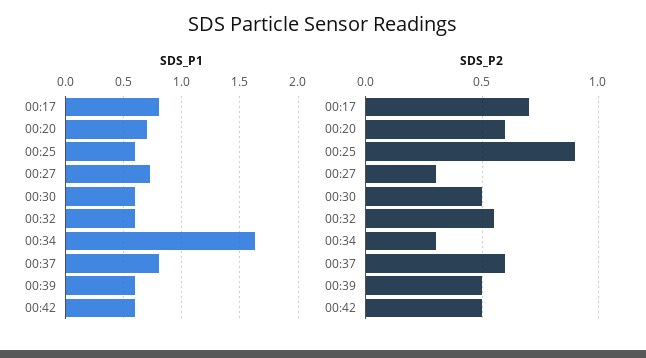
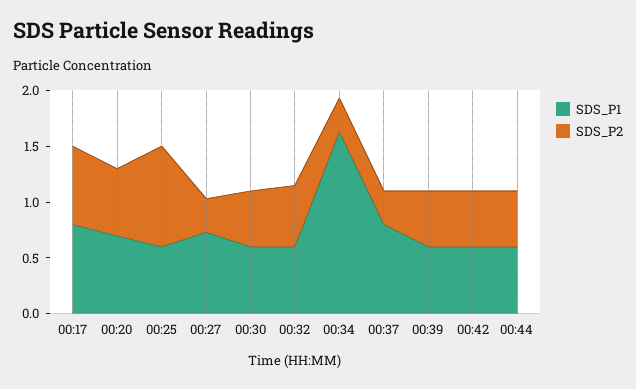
SDS_P2, 00:37: 0.6 -> 0.3
SDS_P1, 00:44: none -> 0.6
SDS_P2, 00:44: none -> 0.5

